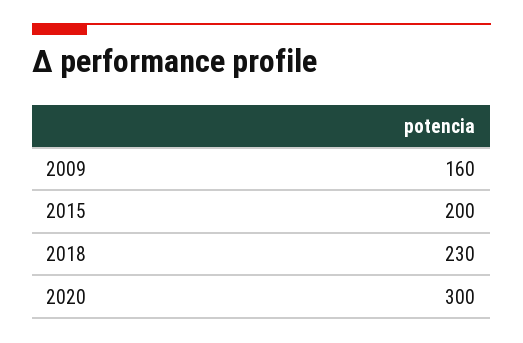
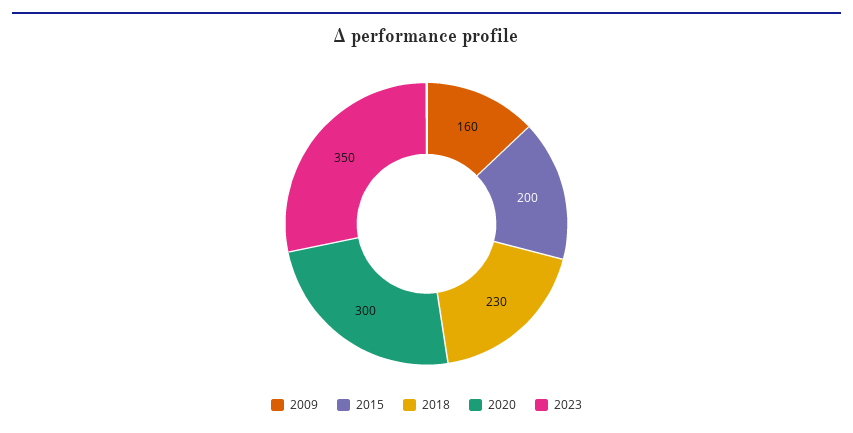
2023: none -> 350

